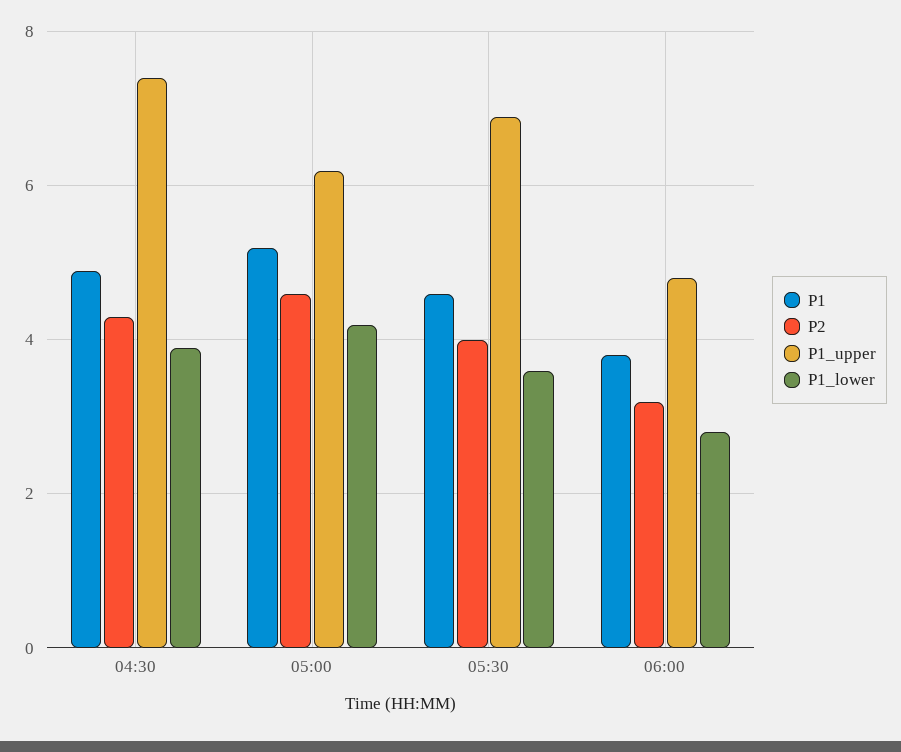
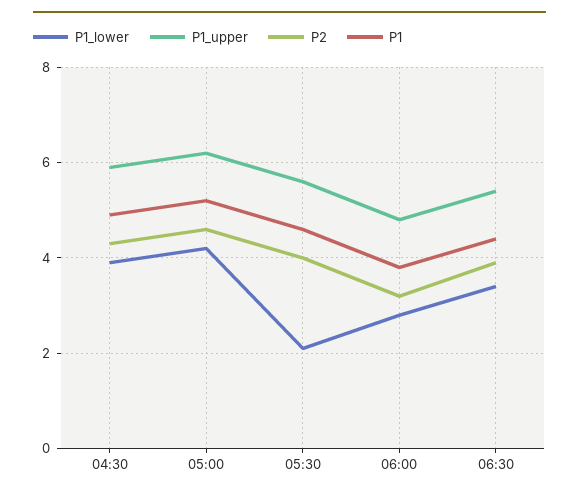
P1_upper, 04:30: 7.5 -> 6
P1_upper, 05:30: 7 -> 5.5
P1_lower, 05:30: 3.5 -> 2
P1_lower, 06:30: none -> 3.5
P1_upper, 06:30: none -> 5.5
P2, 06:30: none -> 4
P1, 06:30: none -> 4.5

